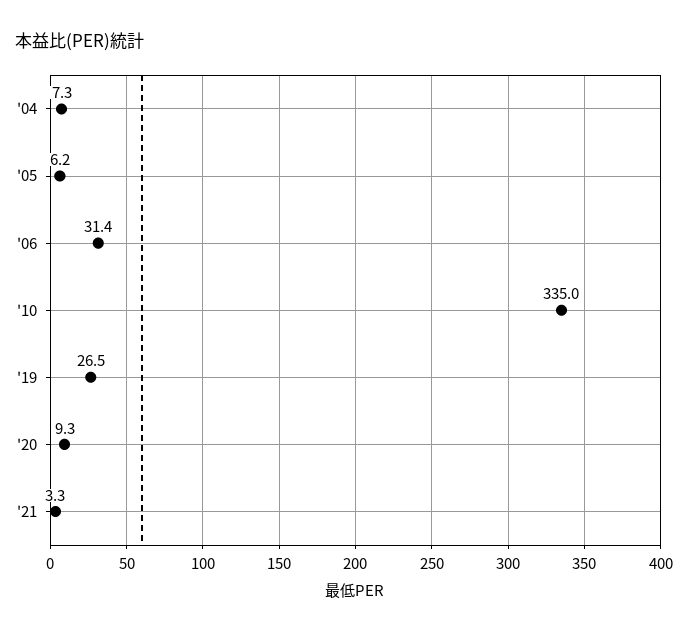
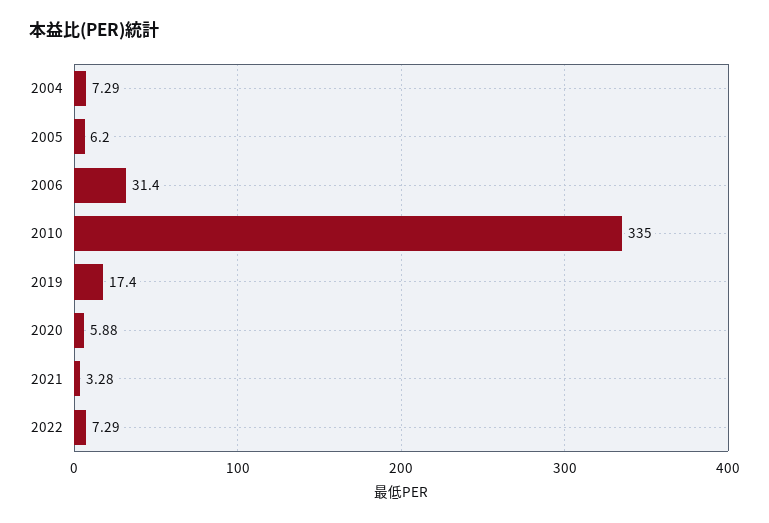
'19: 26.5 -> 17.4
'20: 9.3 -> 5.88
2022: none -> 7.29

